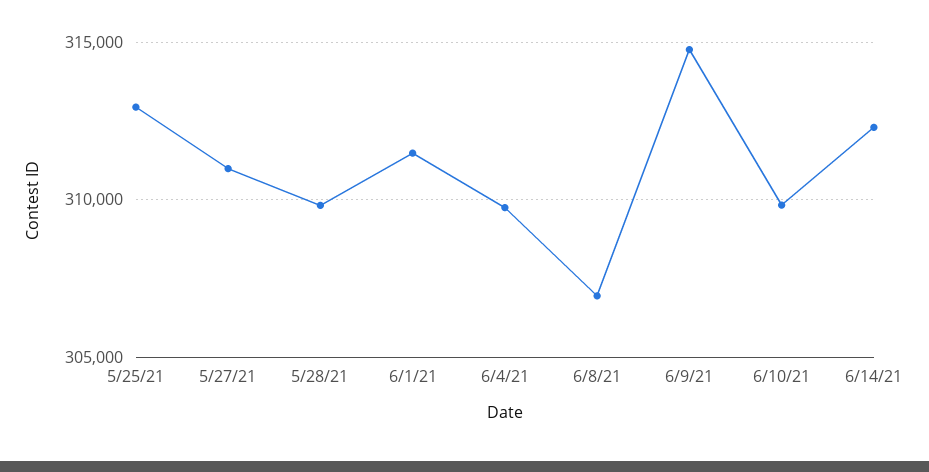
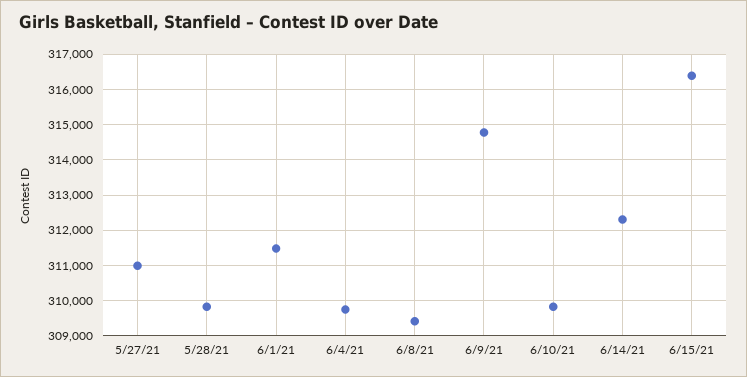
5/25/21: 313000 -> none
6/8/21: 307000 -> 309400
6/15/21: none -> 316400

